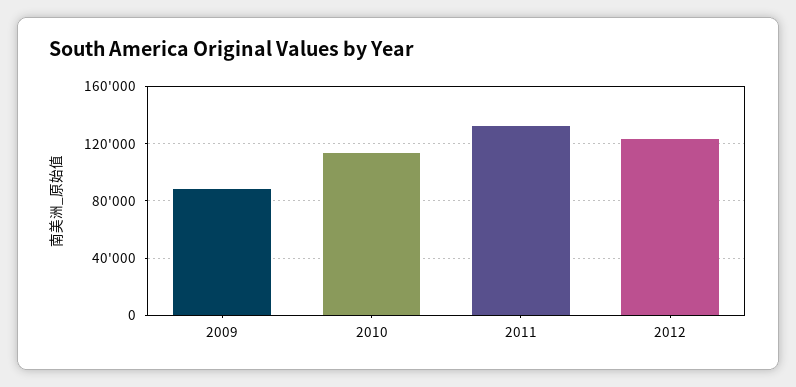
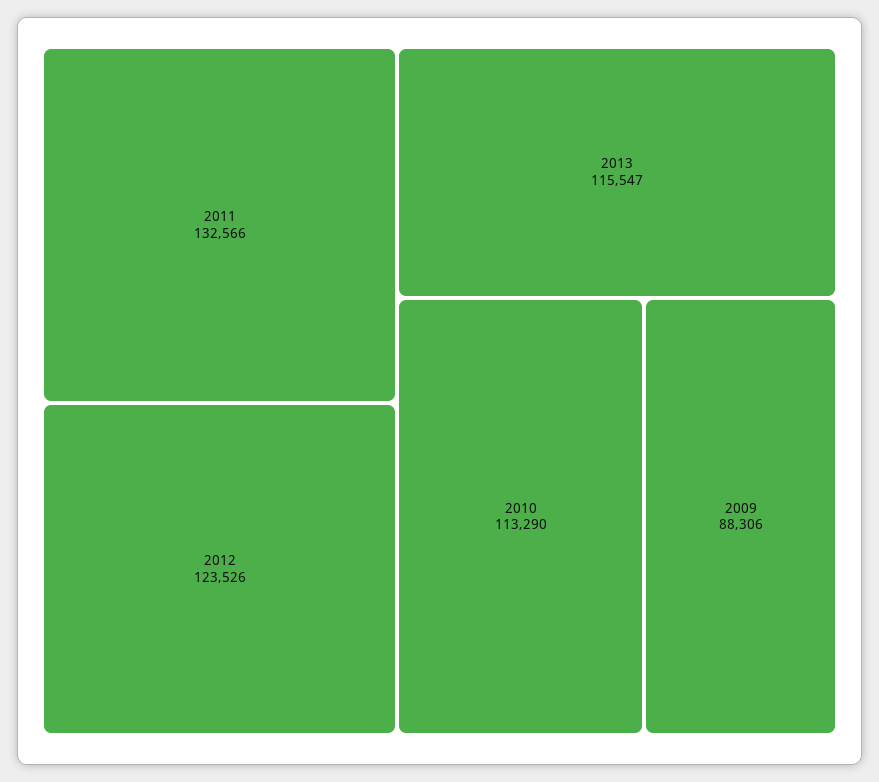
2013: none -> 115547

